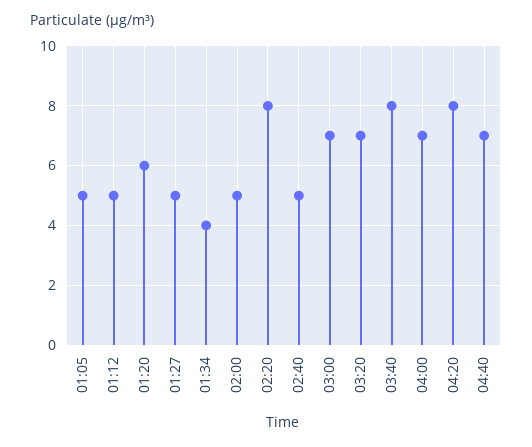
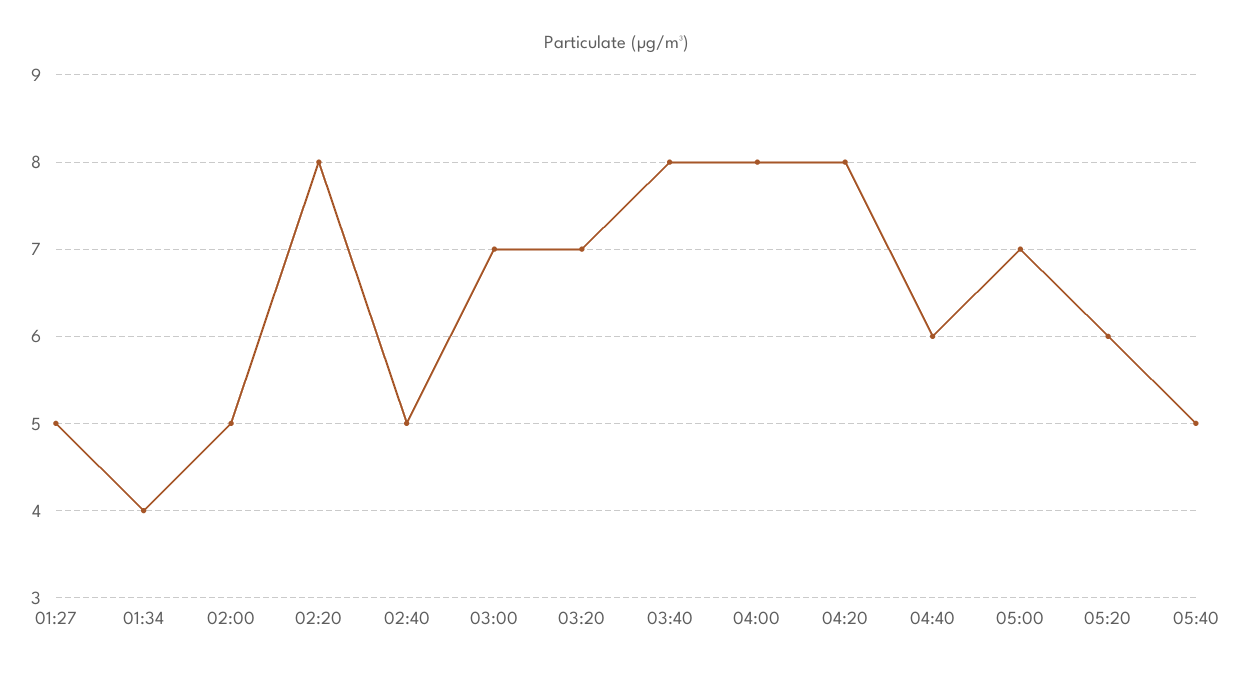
01:05: 5 -> none
01:12: 5 -> none
01:20: 6 -> none
04:00: 7 -> 8
04:40: 7 -> 6
05:00: none -> 7
05:20: none -> 6
05:40: none -> 5

